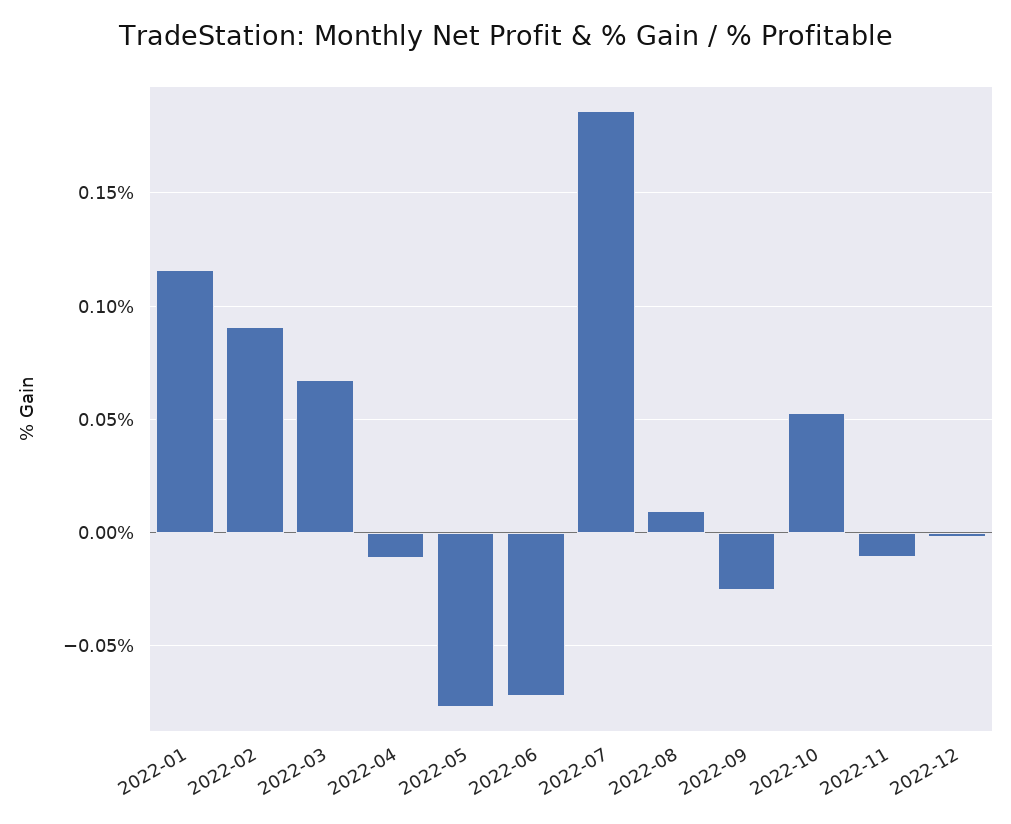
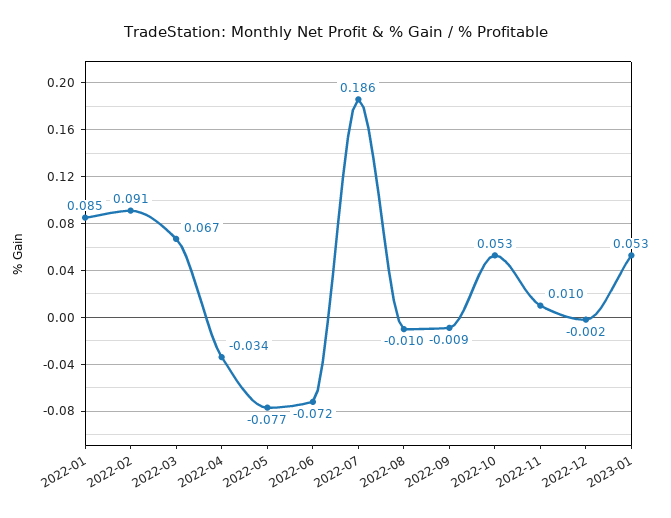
2022-01: 0.115 -> 0.085
2022-04: -0.01 -> -0.034
2022-08: 0.01 -> -0.01
2022-09: -0.025 -> -0.009
2022-11: -0.01 -> 0.01
2023-01: none -> 0.053

